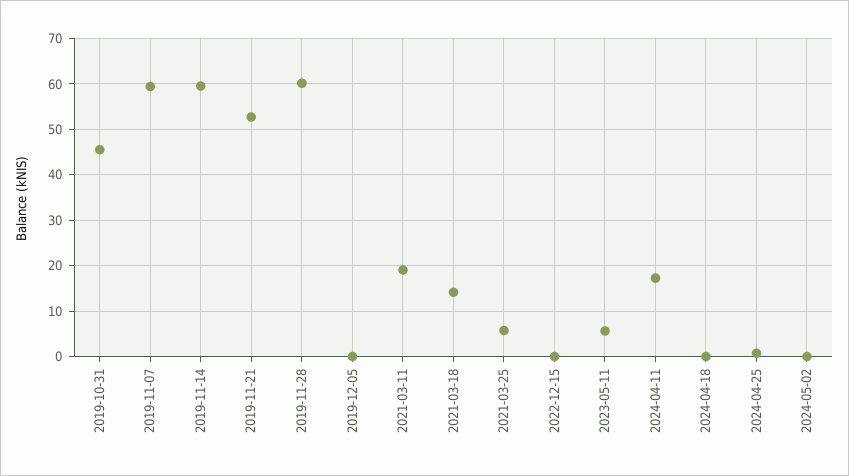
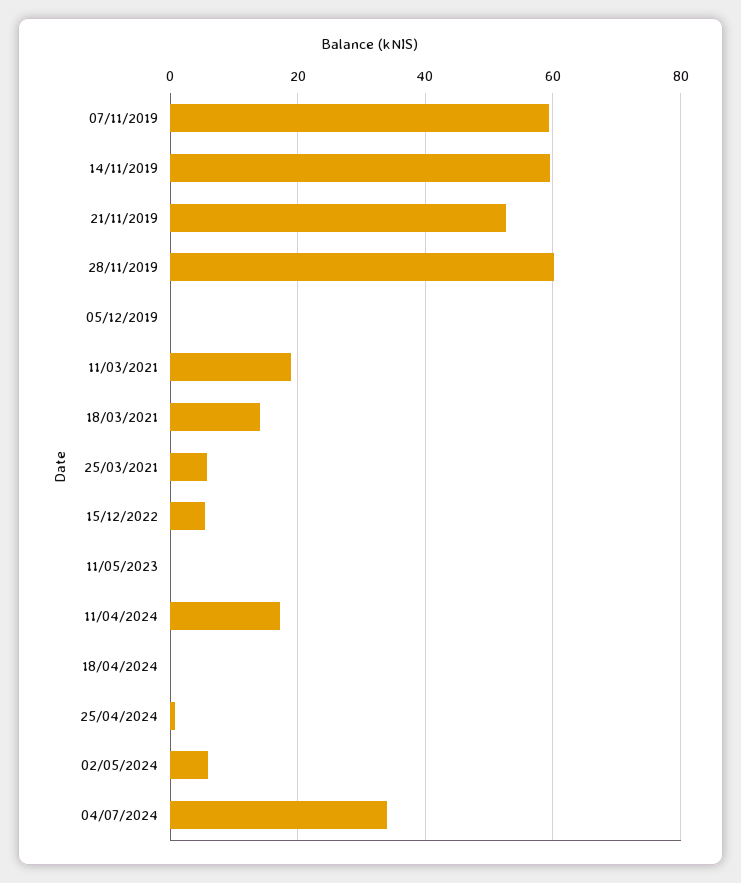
2019-10-31: 46 -> none
2022-12-15: 0 -> 6
2023-05-11: 6 -> 0
2024-05-02: 0 -> 6
04/07/2024: none -> 34

